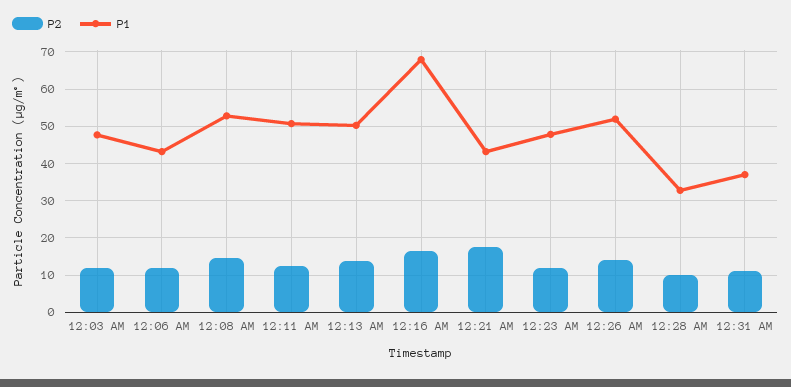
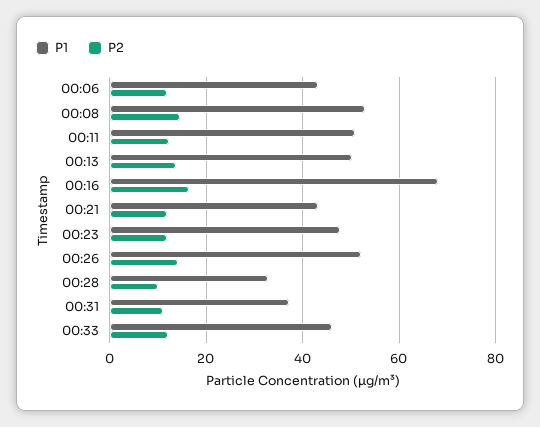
P2, 12:03 AM: 12 -> none
P1, 12:03 AM: 48 -> none
P2, 12:21 AM: 18 -> 12
P1, 00:33: none -> 46
P2, 00:33: none -> 12

